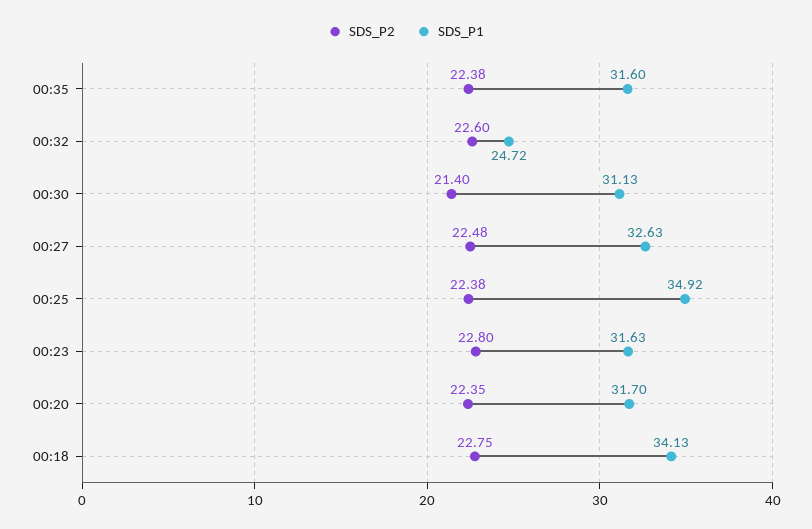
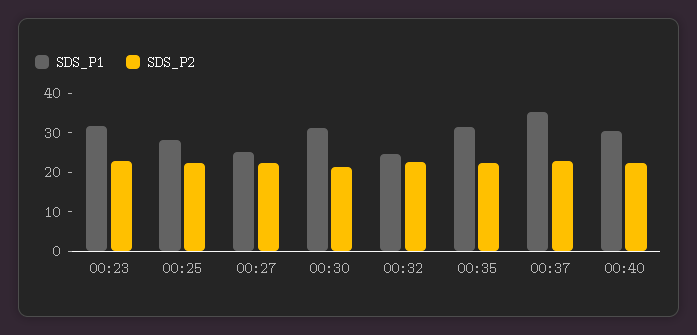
SDS_P1, 00:27: 32.63 -> 25
SDS_P1, 00:25: 34.92 -> 27.5
SDS_P2, 00:20: 22.35 -> none
SDS_P1, 00:20: 31.7 -> none
SDS_P2, 00:18: 22.75 -> none
SDS_P1, 00:18: 34.13 -> none
SDS_P1, 00:37: none -> 35
SDS_P2, 00:37: none -> 22.5
SDS_P1, 00:40: none -> 30
SDS_P2, 00:40: none -> 22.5

